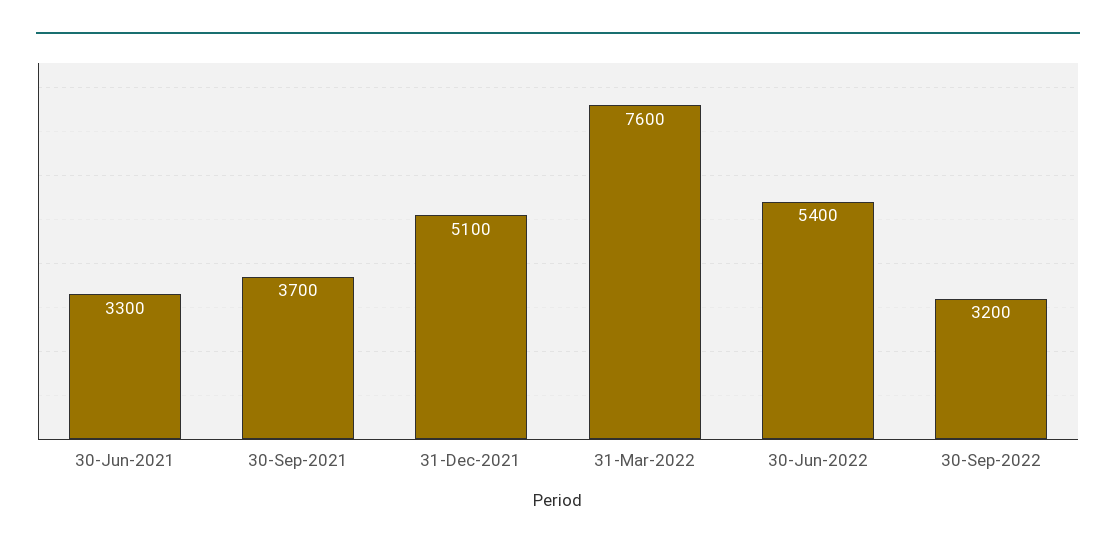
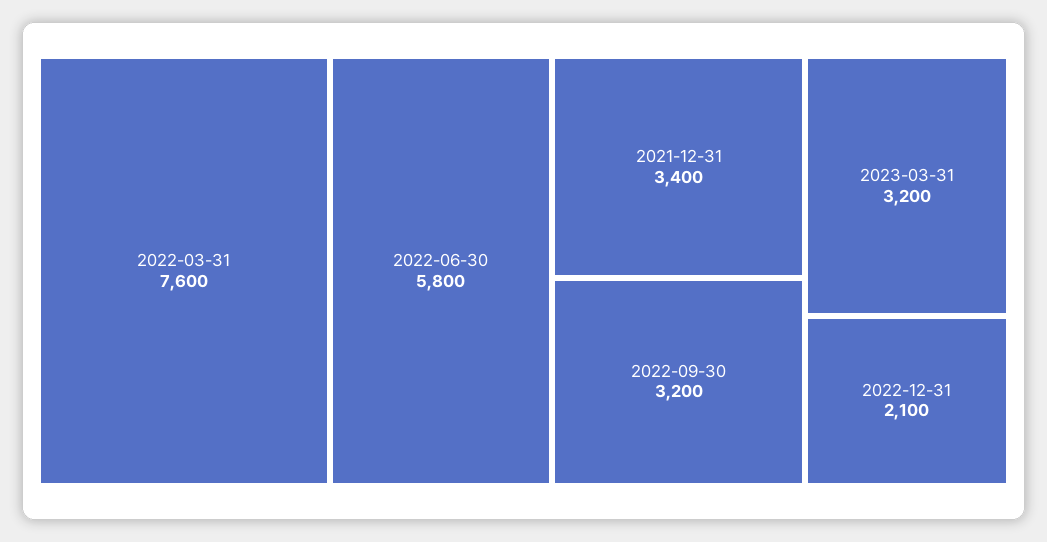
30-Jun-2021: 3300 -> none
30-Sep-2021: 3700 -> none
31-Dec-2021: 5100 -> 3400
30-Jun-2022: 5400 -> 5800
2023-03-31: none -> 3200
2022-12-31: none -> 2100

